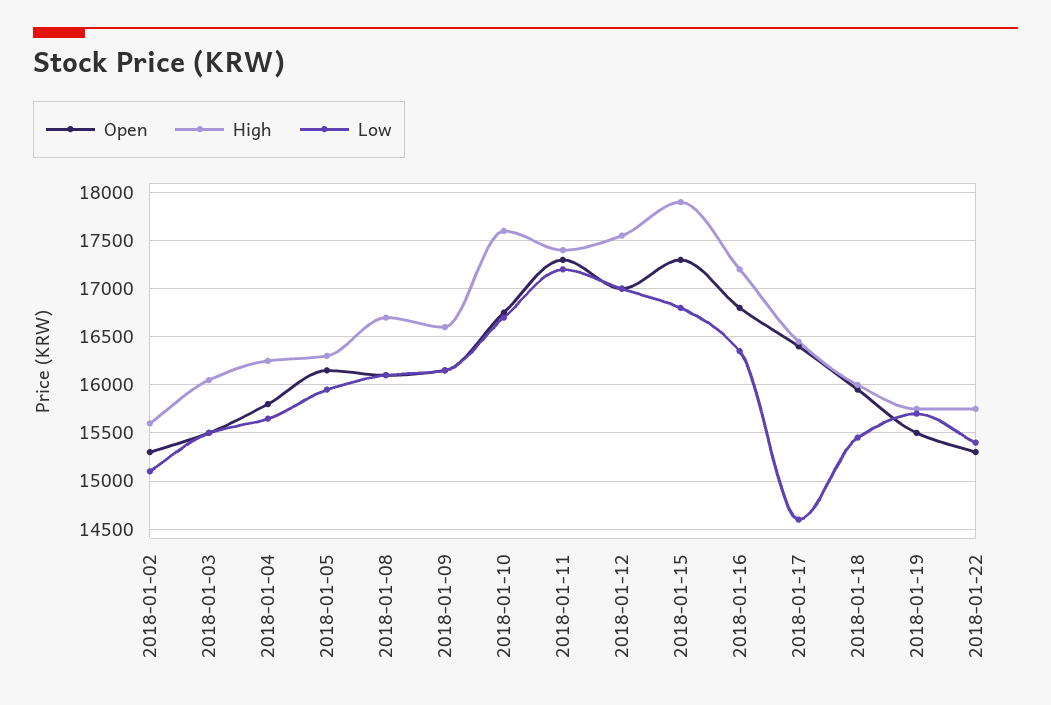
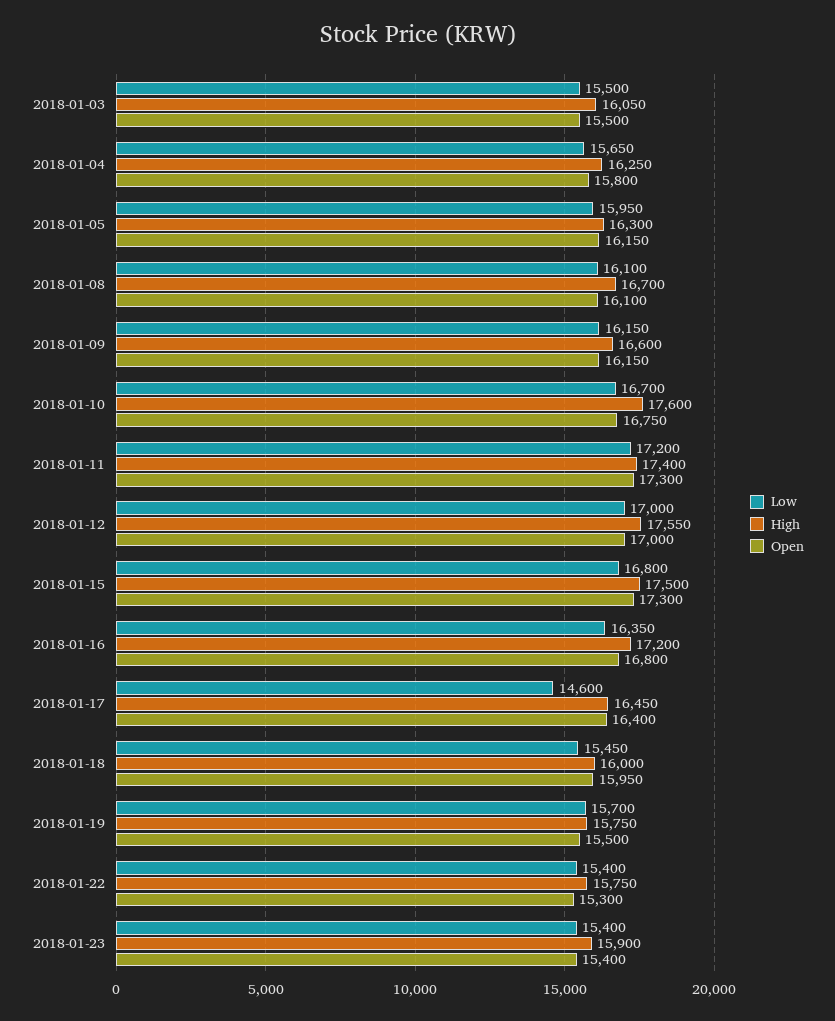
Open, 2018-01-02: 15300 -> none
High, 2018-01-02: 15600 -> none
Low, 2018-01-02: 15100 -> none
High, 2018-01-15: 17900 -> 17500
Low, 2018-01-23: none -> 15400
High, 2018-01-23: none -> 15900
Open, 2018-01-23: none -> 15400

